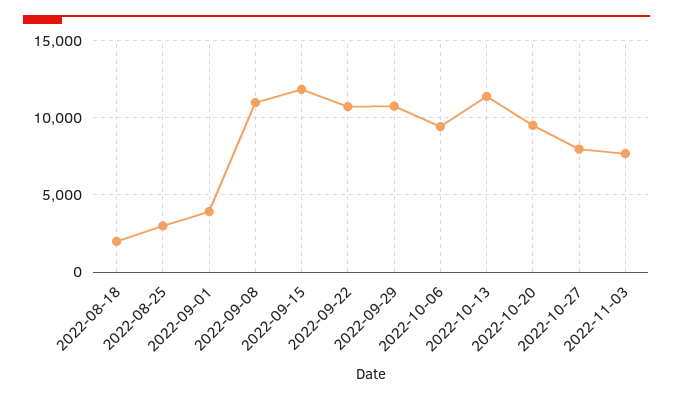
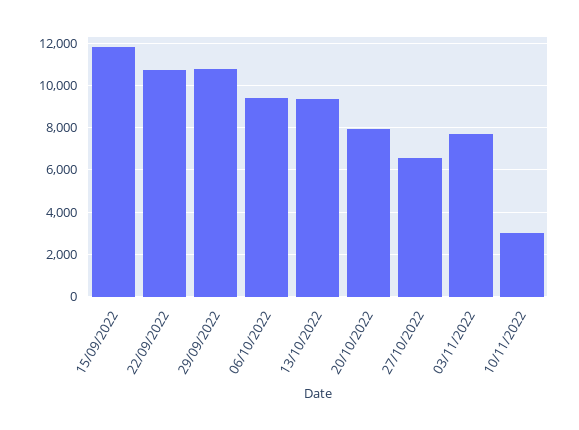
2022-08-18: 2000 -> none
2022-08-25: 3000 -> none
2022-09-01: 4000 -> none
2022-09-08: 11000 -> none
2022-10-13: 11500 -> 9500
2022-10-20: 9500 -> 8000
2022-10-27: 8000 -> 6500
10/11/2022: none -> 3000

